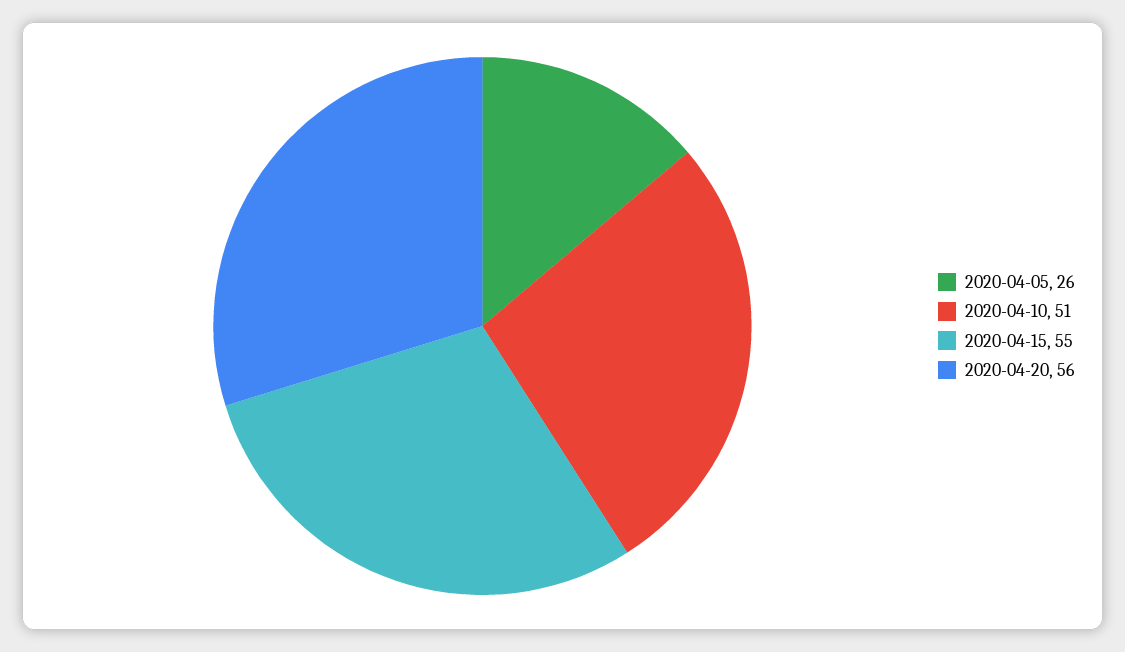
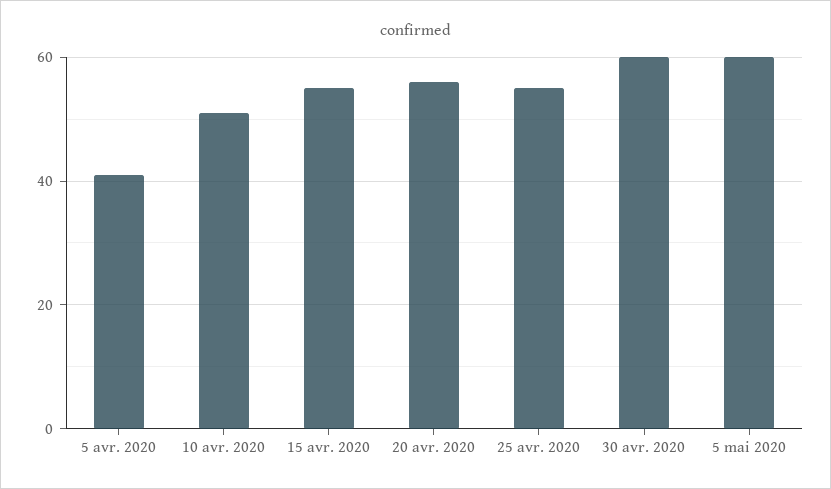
2020-04-05: 26 -> 40
25 avr. 2020: none -> 55
30 avr. 2020: none -> 60
5 mai 2020: none -> 60

